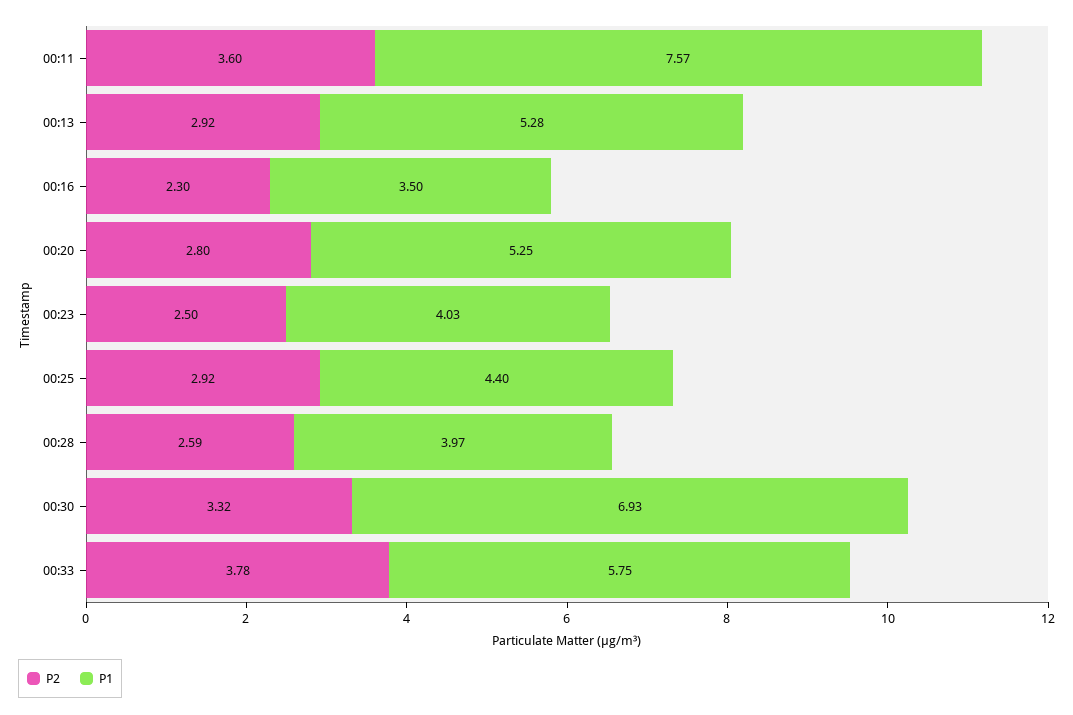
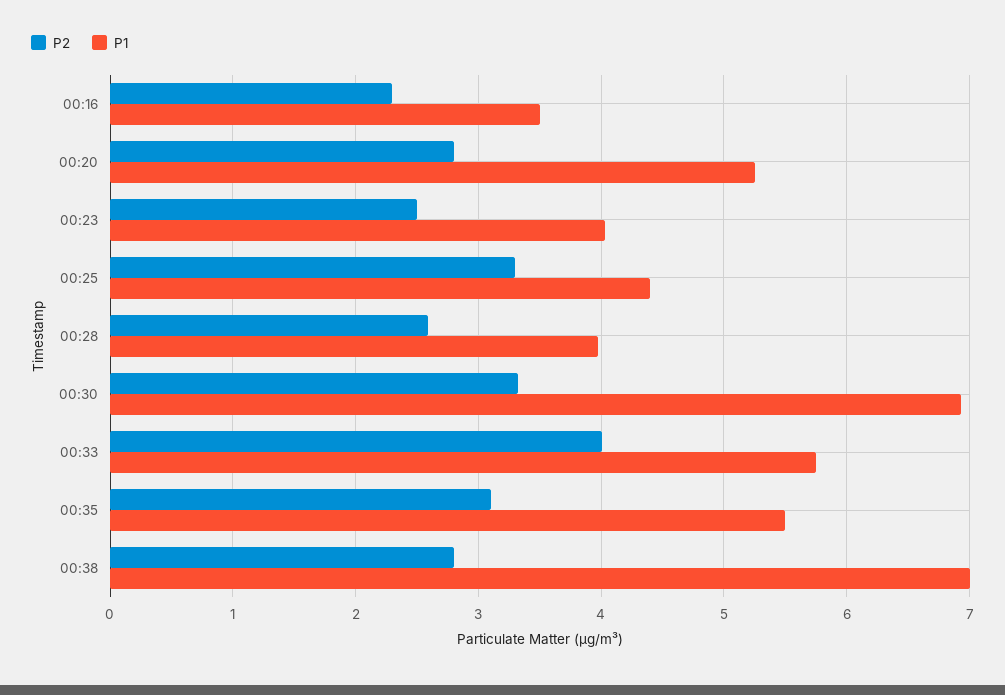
P2, 00:11: 3.6 -> none
P1, 00:11: 7.57 -> none
P2, 00:13: 2.92 -> none
P1, 00:13: 5.28 -> none
P2, 00:25: 2.92 -> 3.3
P2, 00:33: 3.78 -> 4
P2, 00:35: none -> 3.1
P1, 00:35: none -> 5.5
P2, 00:38: none -> 2.8
P1, 00:38: none -> 7

